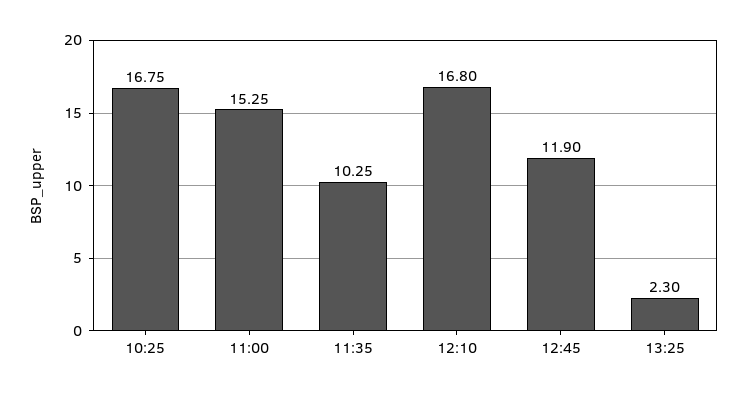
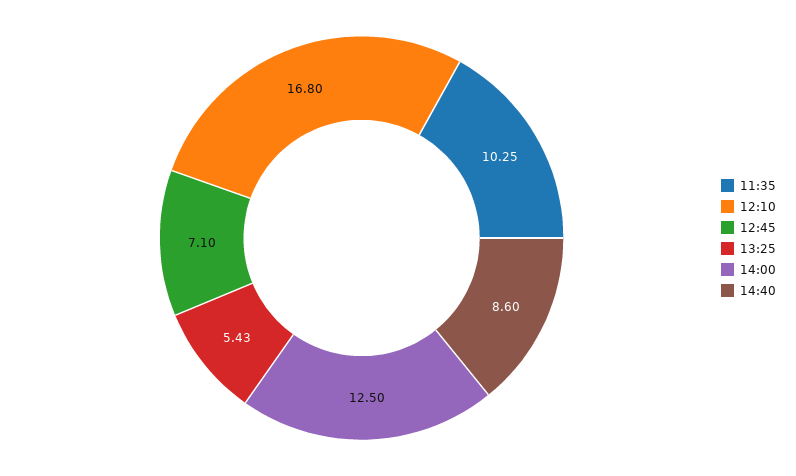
10:25: 16.75 -> none
11:00: 15.25 -> none
12:45: 11.9 -> 7.1
13:25: 2.3 -> 5.43
14:00: none -> 12.5
14:40: none -> 8.6

